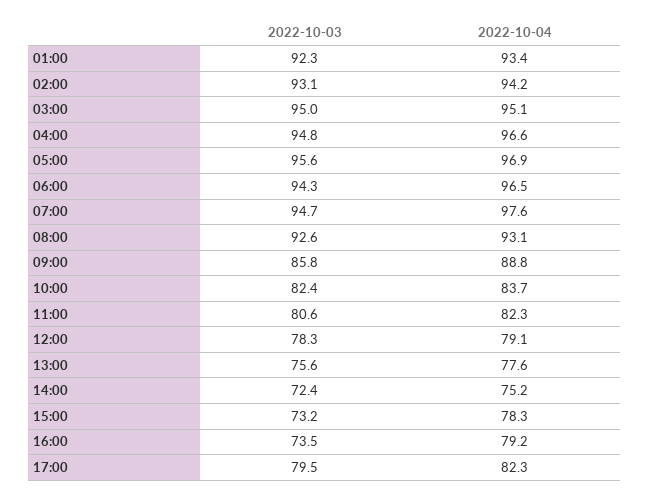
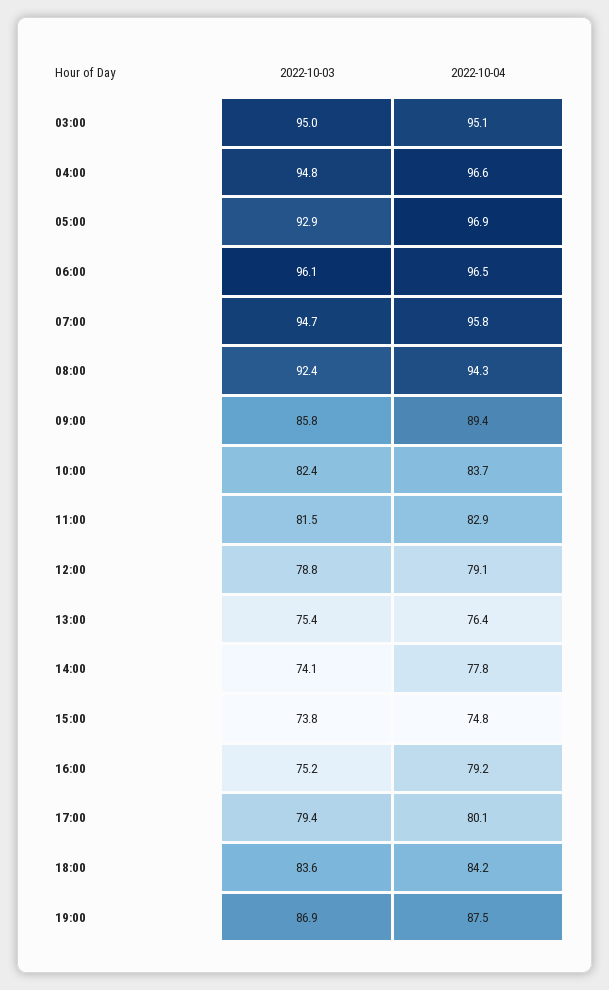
2022-10-03, 01:00: 92.3 -> none
2022-10-04, 01:00: 93.4 -> none
2022-10-03, 02:00: 93.1 -> none
2022-10-04, 02:00: 94.2 -> none
2022-10-03, 05:00: 95.6 -> 92.9
2022-10-03, 06:00: 94.3 -> 96.1
2022-10-04, 07:00: 97.6 -> 95.8
2022-10-03, 08:00: 92.6 -> 92.4
2022-10-04, 08:00: 93.1 -> 94.3
2022-10-04, 09:00: 88.8 -> 89.4
2022-10-03, 11:00: 80.6 -> 81.5
2022-10-04, 11:00: 82.3 -> 82.9
2022-10-03, 12:00: 78.3 -> 78.8
2022-10-03, 13:00: 75.6 -> 75.4
2022-10-04, 13:00: 77.6 -> 76.4
2022-10-03, 14:00: 72.4 -> 74.1
2022-10-04, 14:00: 75.2 -> 77.8
2022-10-03, 15:00: 73.2 -> 73.8
2022-10-04, 15:00: 78.3 -> 74.8
2022-10-03, 16:00: 73.5 -> 75.2
2022-10-03, 17:00: 79.5 -> 79.4
2022-10-04, 17:00: 82.3 -> 80.1
2022-10-03, 18:00: none -> 83.6
2022-10-04, 18:00: none -> 84.2
2022-10-03, 19:00: none -> 86.9
2022-10-04, 19:00: none -> 87.5

